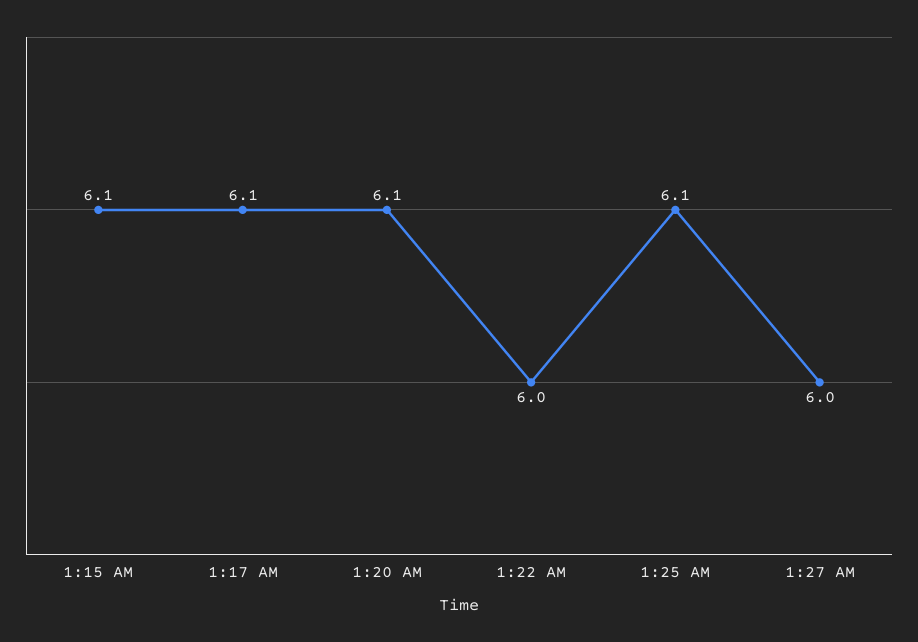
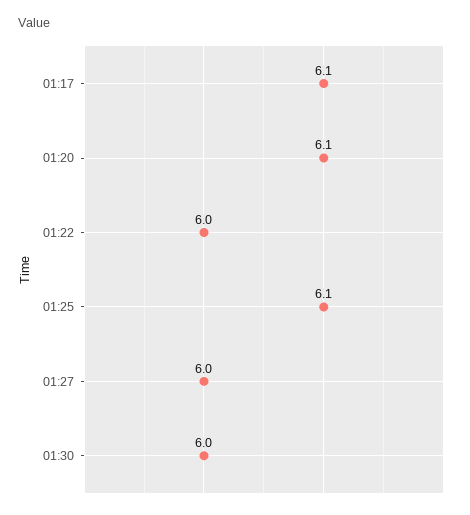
1:15 AM: 6.1 -> none
01:30: none -> 6

